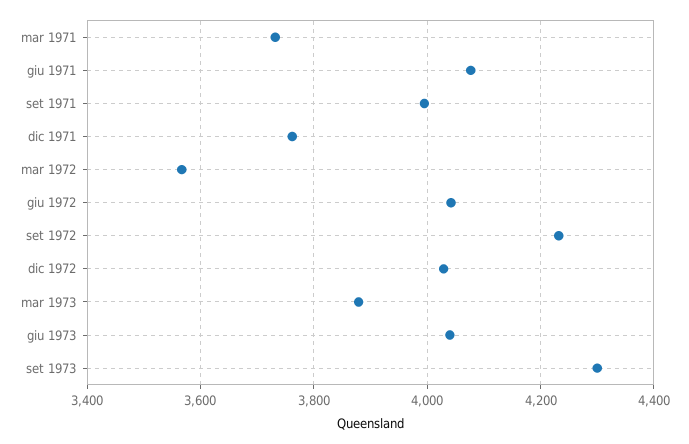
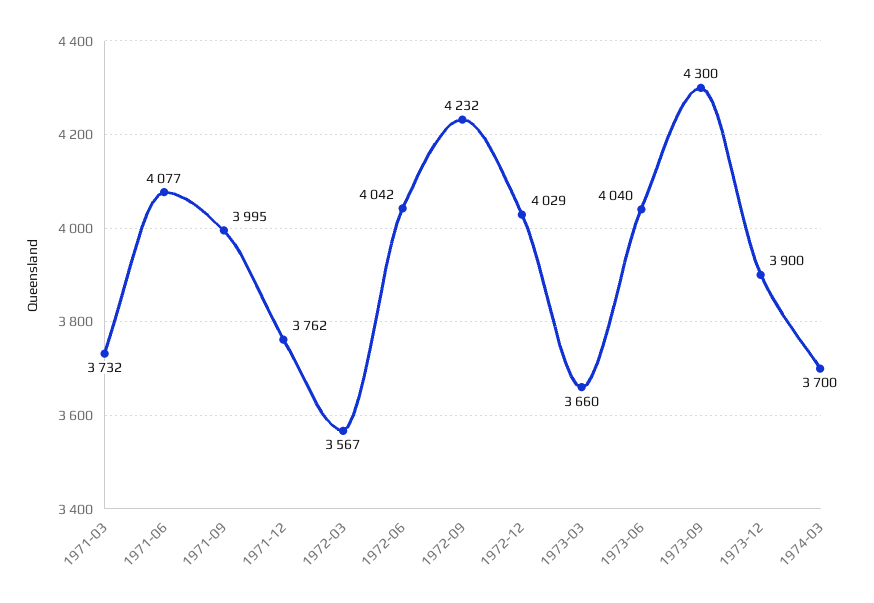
mar 1973: 3880 -> 3660
1973-12: none -> 3900
1974-03: none -> 3700

